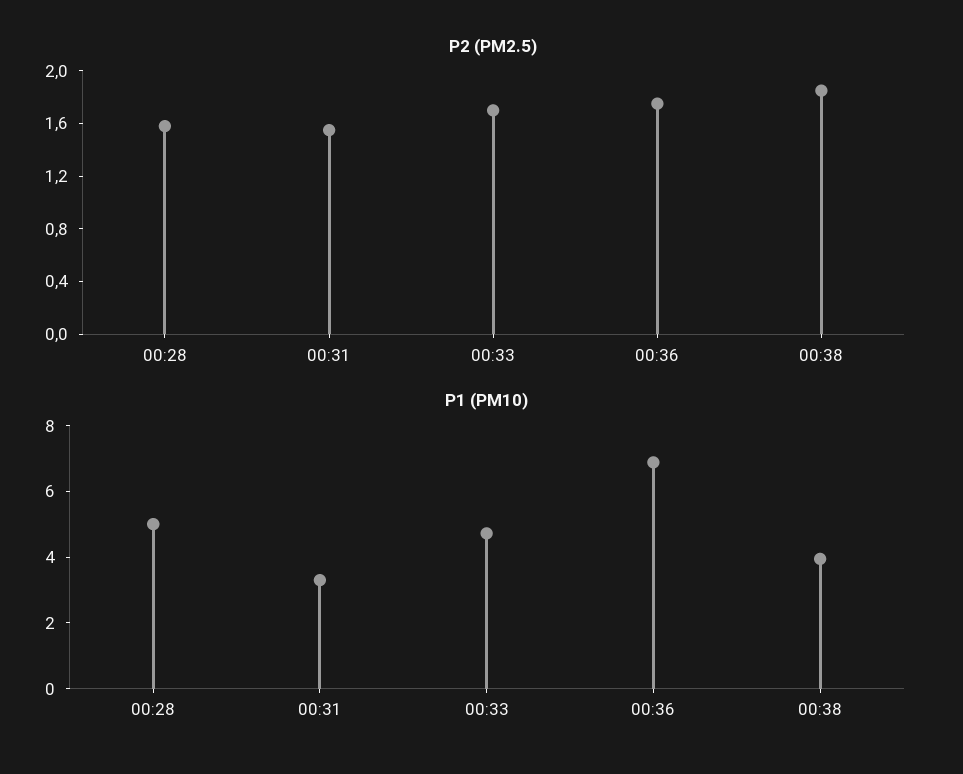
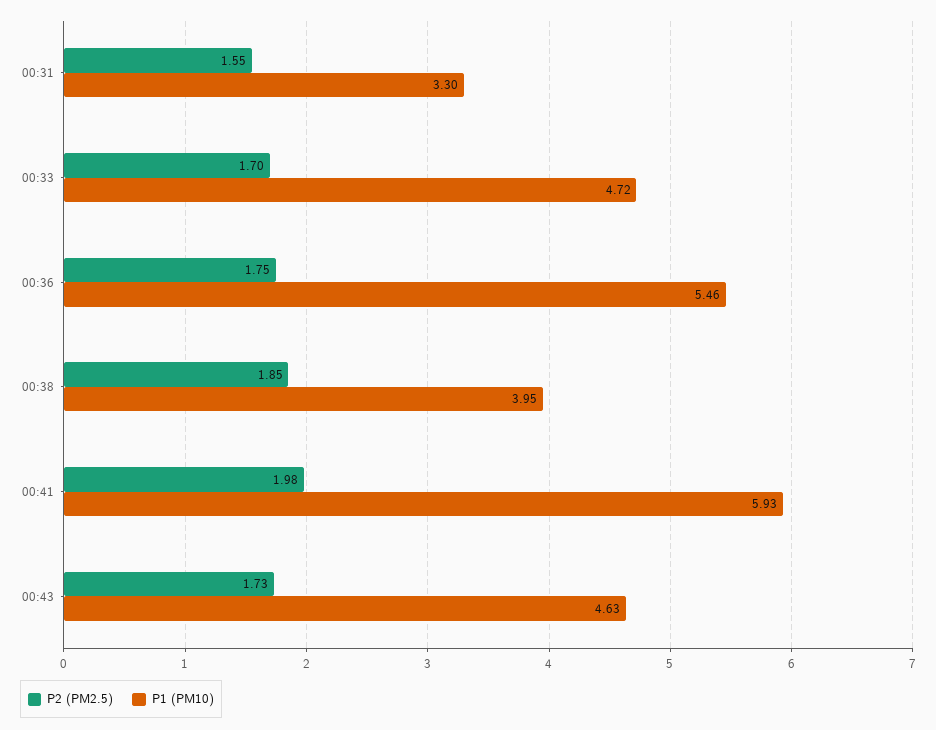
P2 (PM2.5), 00:28: 1.6 -> none
P1 (PM10), 00:28: 5 -> none
P1 (PM10), 00:36: 7 -> 5.46
P2 (PM2.5), 00:41: none -> 1.98
P1 (PM10), 00:41: none -> 5.93
P2 (PM2.5), 00:43: none -> 1.73
P1 (PM10), 00:43: none -> 4.63

